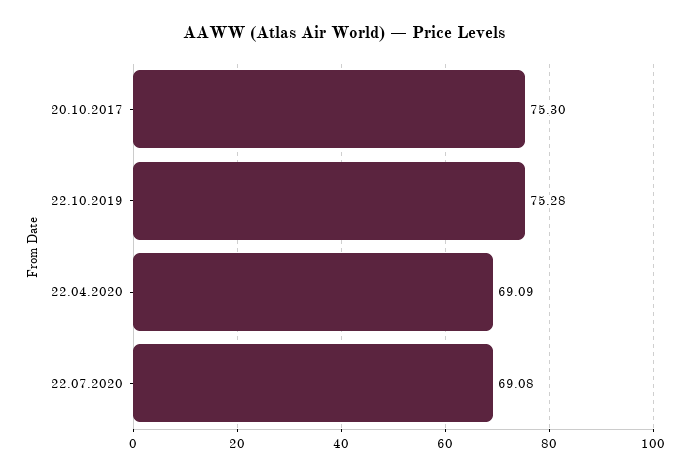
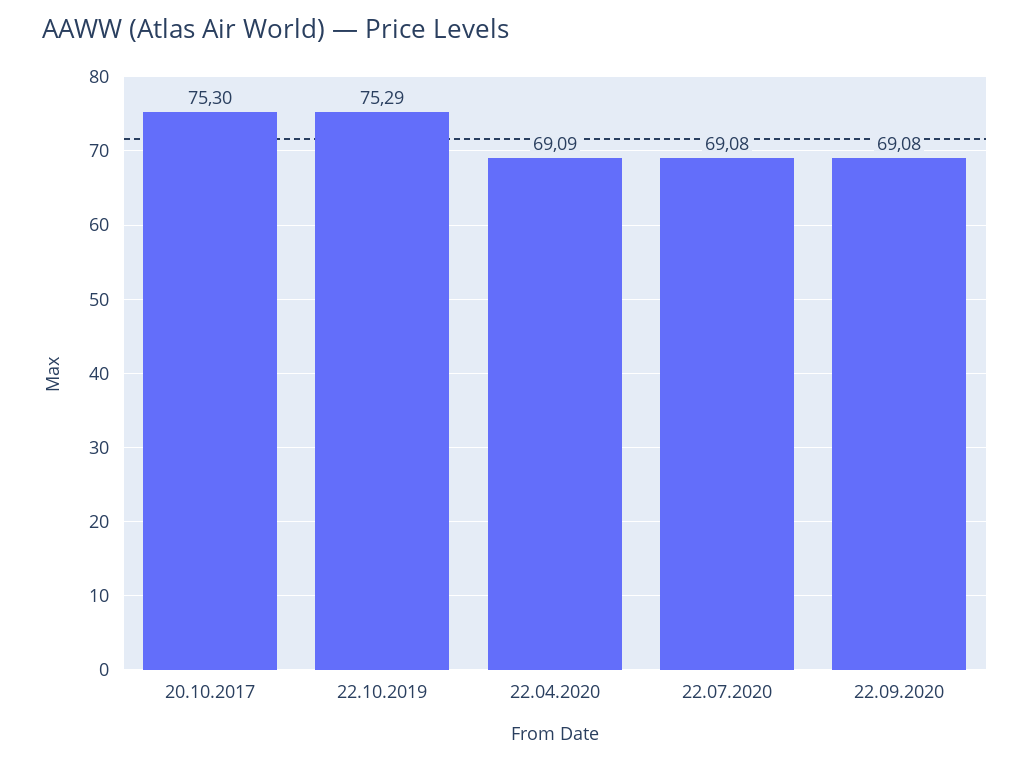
22.10.2019: 75.28 -> 75.29
22.09.2020: none -> 69.08

